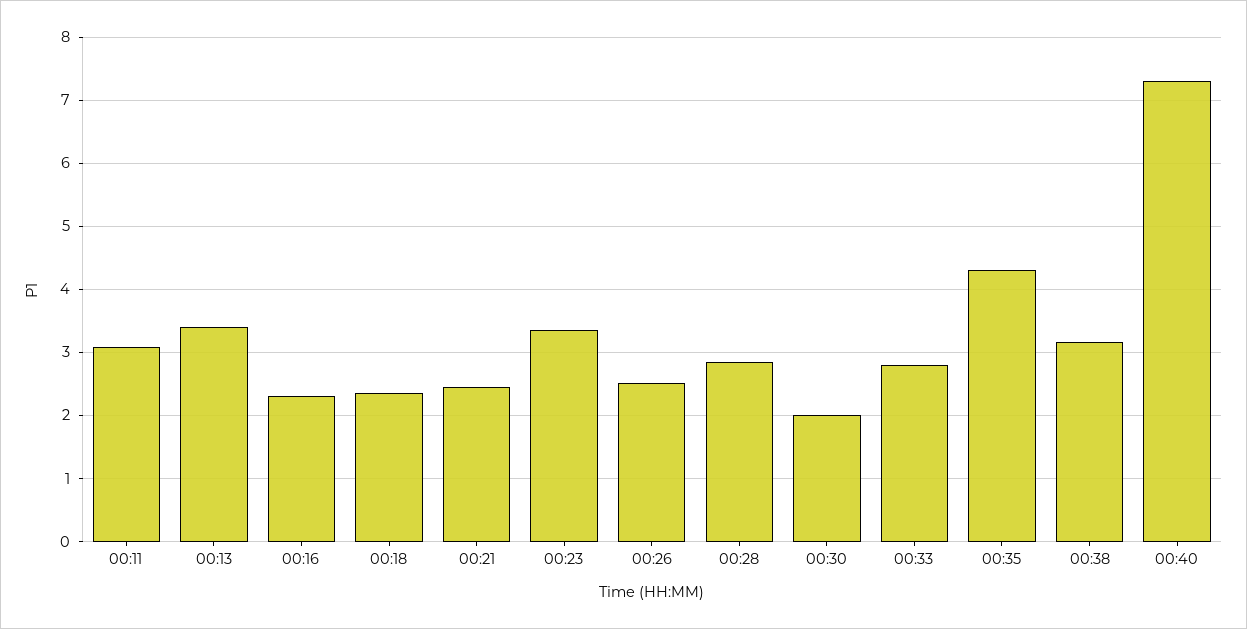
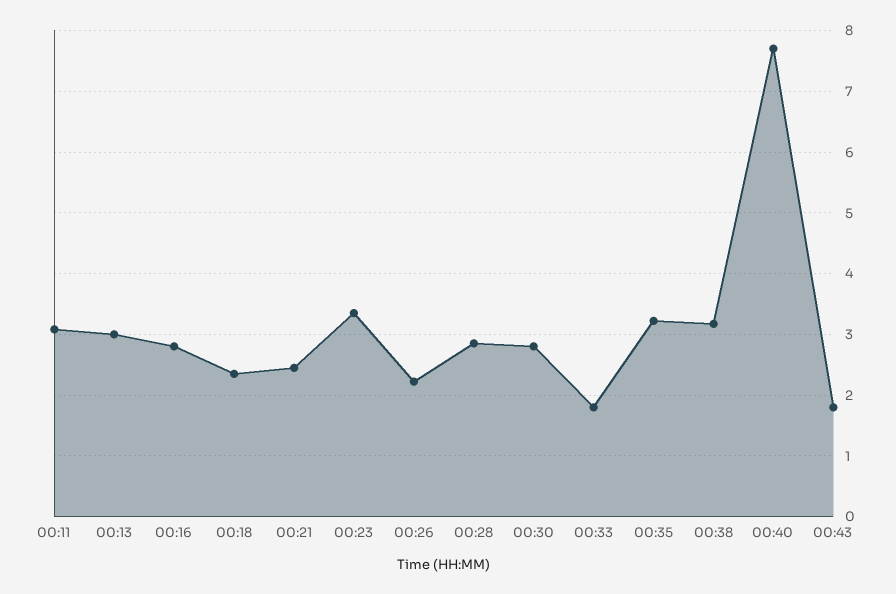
00:13: 3.4 -> 3
00:16: 2.3 -> 2.8
00:26: 2.5 -> 2.2
00:30: 2 -> 2.8
00:33: 2.8 -> 1.8
00:35: 4.3 -> 3.2
00:40: 7.3 -> 7.7
00:43: none -> 1.8

